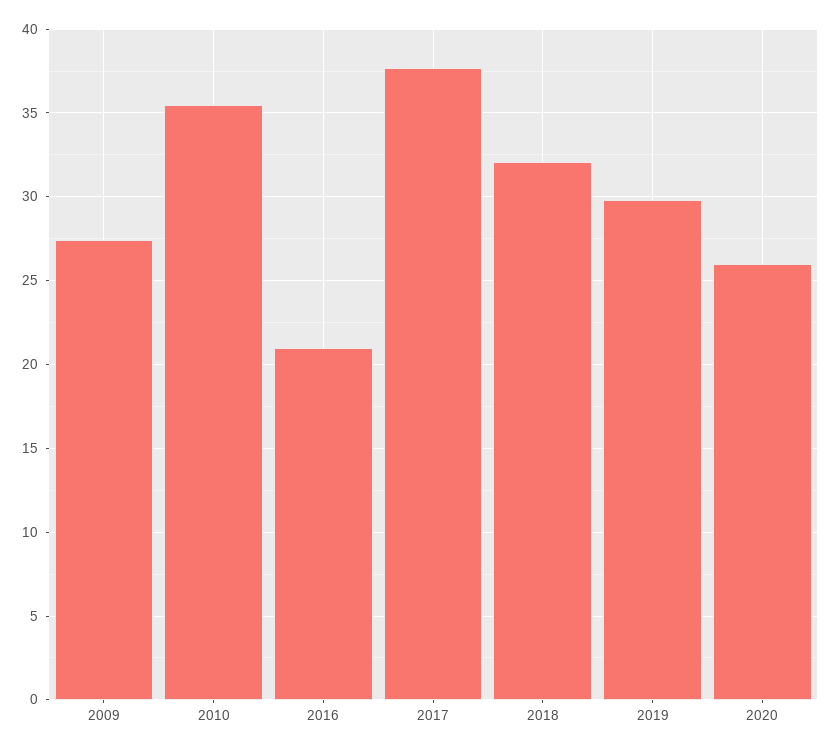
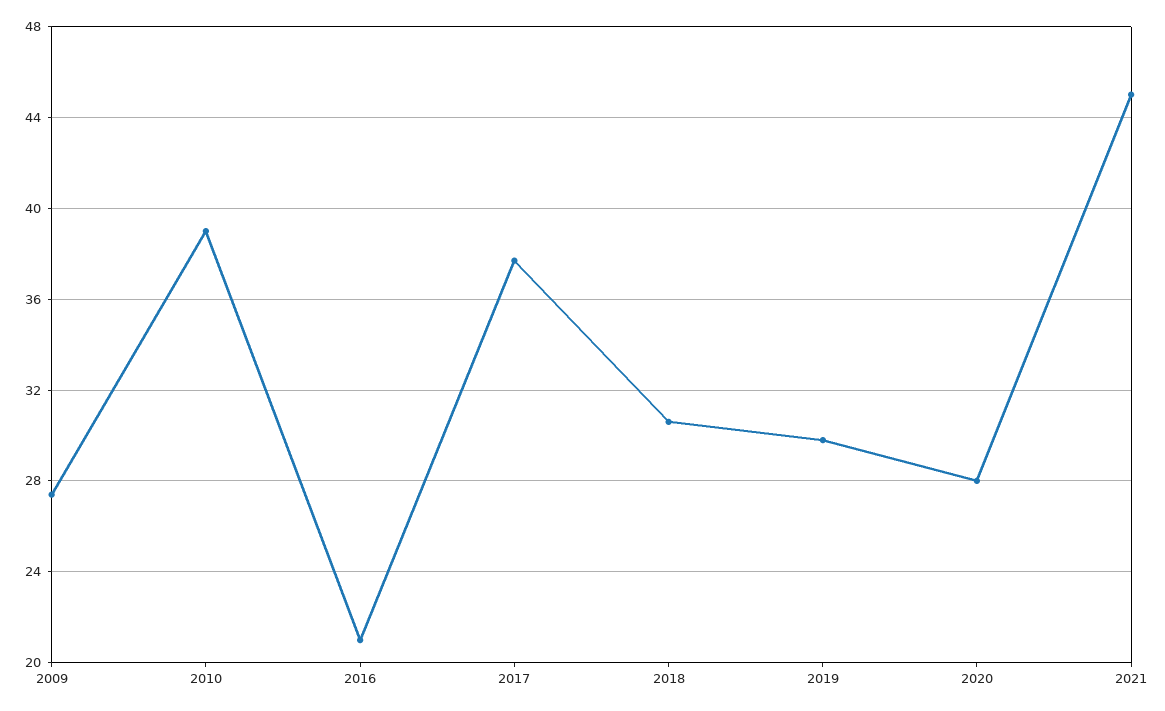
2010: 35.5 -> 39
2018: 32 -> 30.5
2020: 26 -> 28
2021: none -> 45

